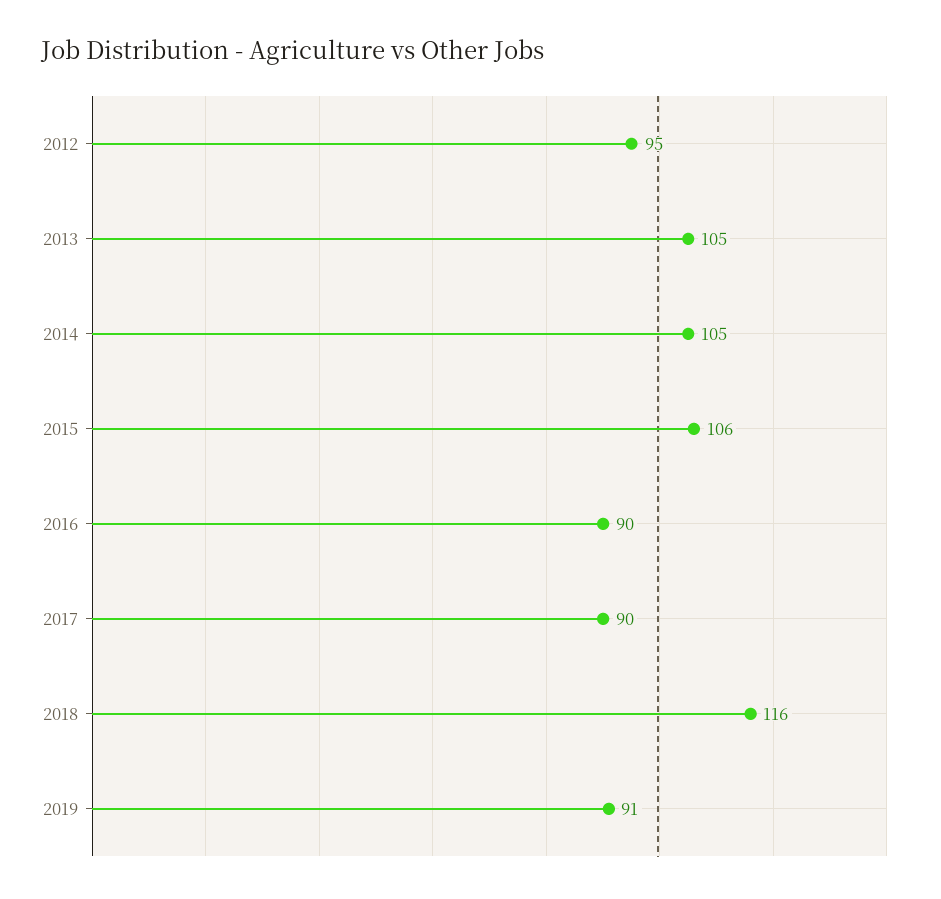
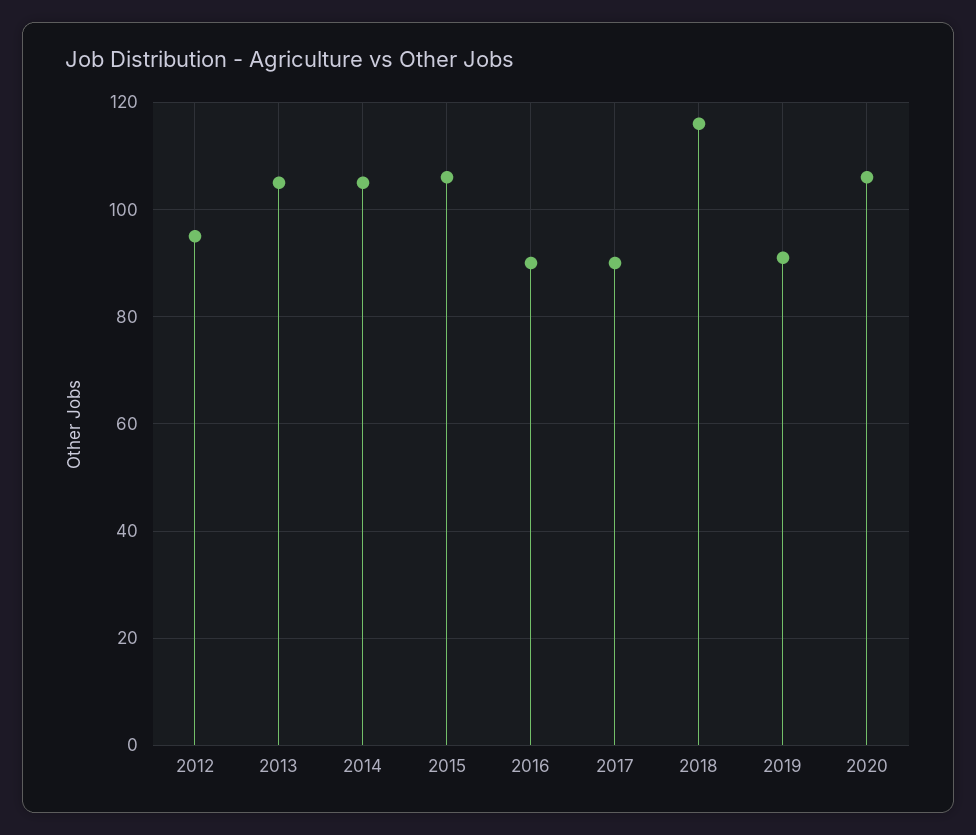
2020: none -> 105

